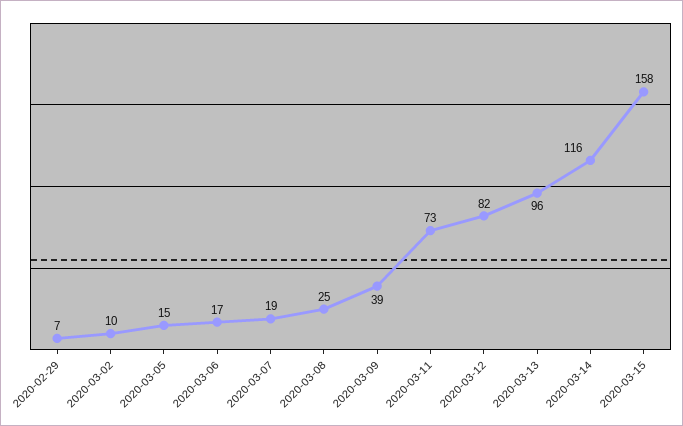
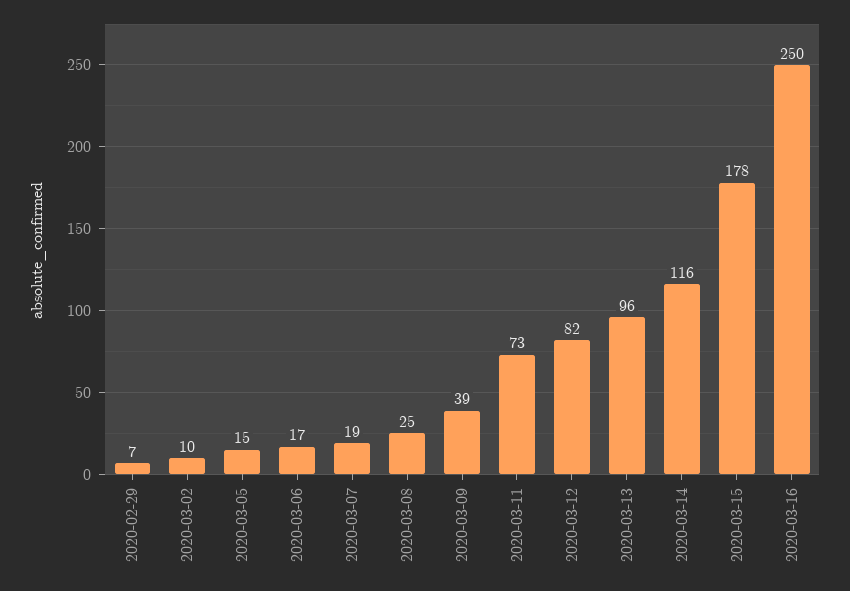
2020-03-15: 158 -> 178
2020-03-16: none -> 250

